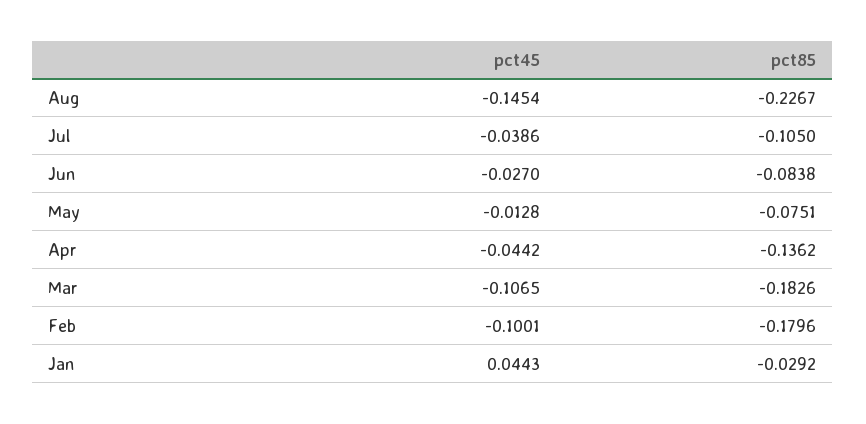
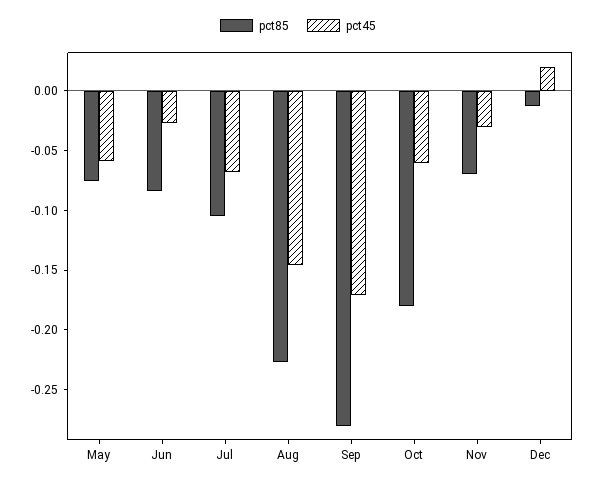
pct45, Jul: -0.0386 -> -0.07
pct45, May: -0.0128 -> -0.06
pct45, Apr: -0.0442 -> none
pct85, Apr: -0.1362 -> none
pct45, Mar: -0.1065 -> none
pct85, Mar: -0.1826 -> none
pct45, Feb: -0.1001 -> none
pct85, Feb: -0.1796 -> none
pct45, Jan: 0.0443 -> none
pct85, Jan: -0.0292 -> none
pct85, Sep: none -> -0.28
pct45, Sep: none -> -0.17
pct85, Oct: none -> -0.18
pct45, Oct: none -> -0.06
pct85, Nov: none -> -0.07
pct45, Nov: none -> -0.03
pct85, Dec: none -> -0.01
pct45, Dec: none -> 0.02

